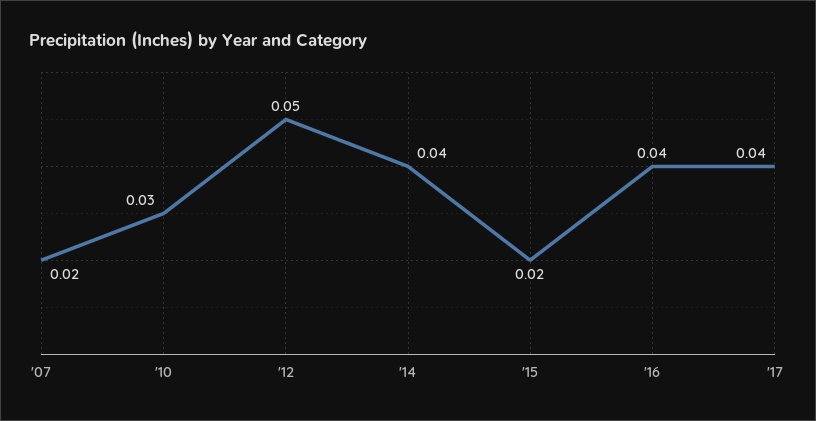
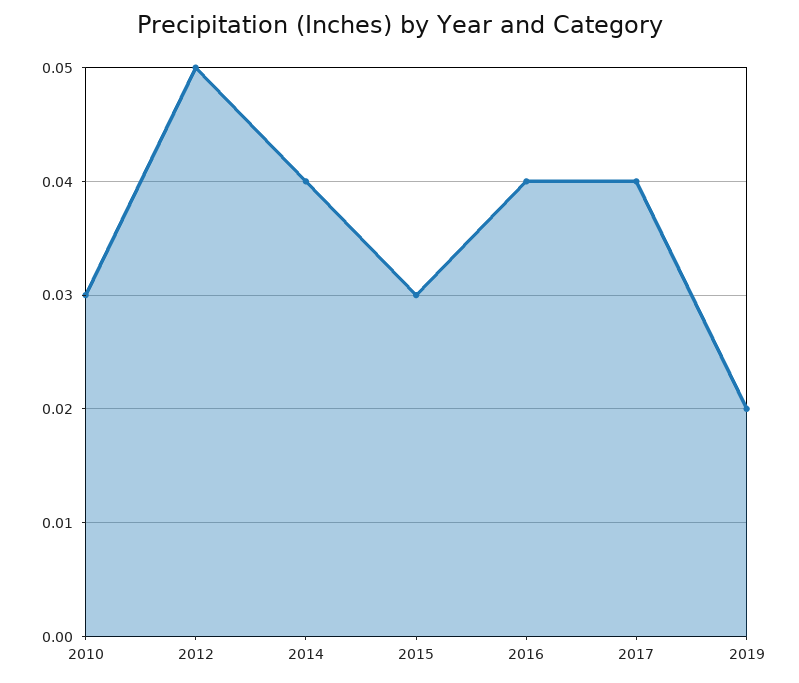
'07: 0.02 -> none
'15: 0.02 -> 0.03
2019: none -> 0.02

